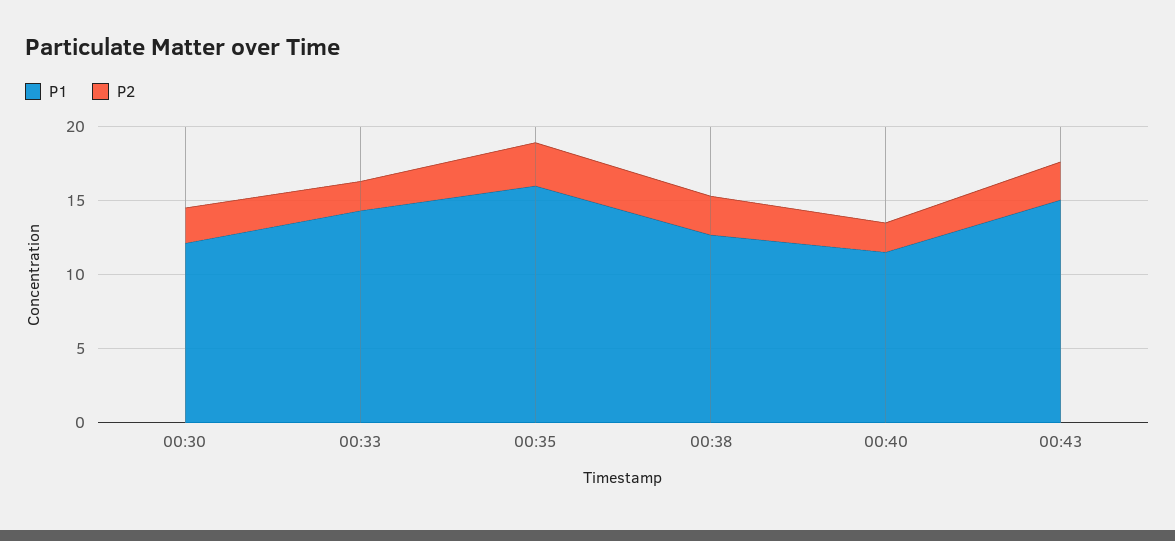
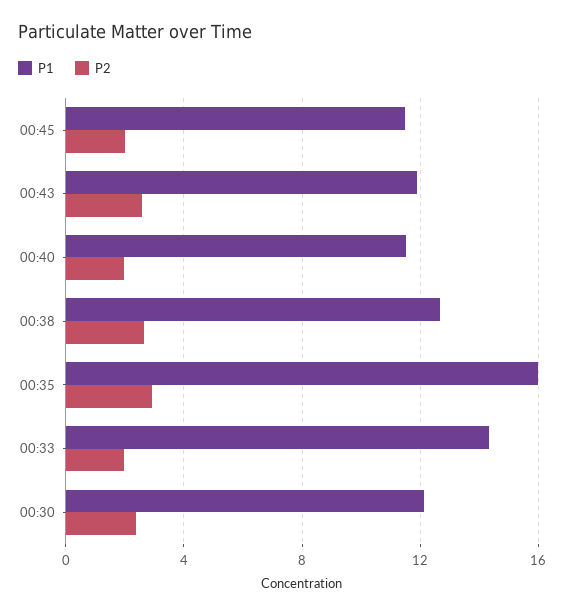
P1, 00:43: 15 -> 12
P1, 00:45: none -> 11.5
P2, 00:45: none -> 2

